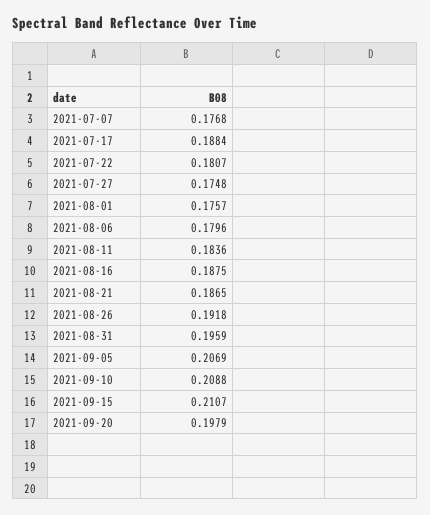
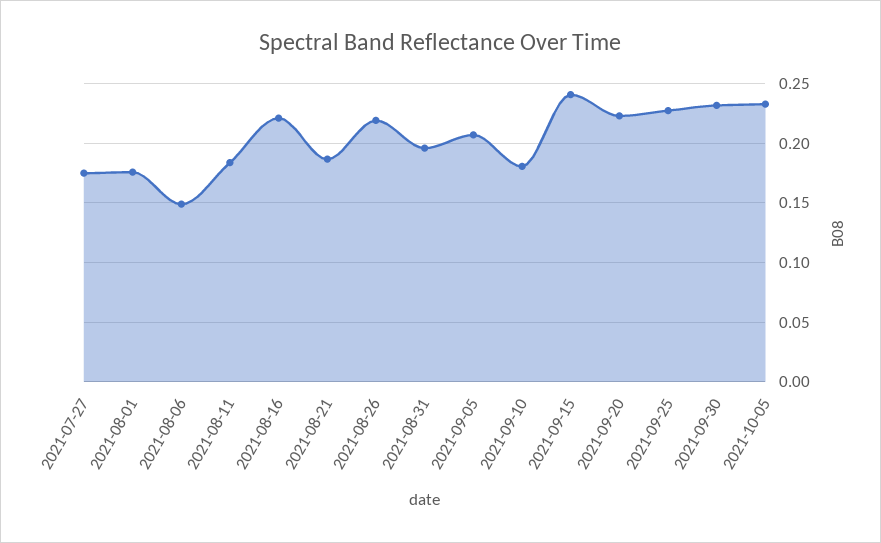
2021-07-07: 0.1768 -> none
2021-07-17: 0.1884 -> none
2021-07-22: 0.1807 -> none
2021-08-06: 0.1796 -> 0.15
2021-08-16: 0.1875 -> 0.22
2021-08-26: 0.1918 -> 0.22
2021-09-10: 0.2088 -> 0.18
2021-09-15: 0.2107 -> 0.24
2021-09-20: 0.1979 -> 0.22
2021-09-25: none -> 0.23
2021-09-30: none -> 0.23
2021-10-05: none -> 0.23

